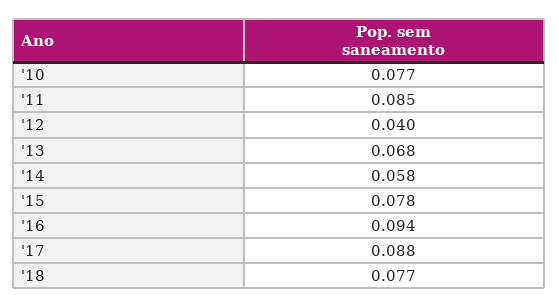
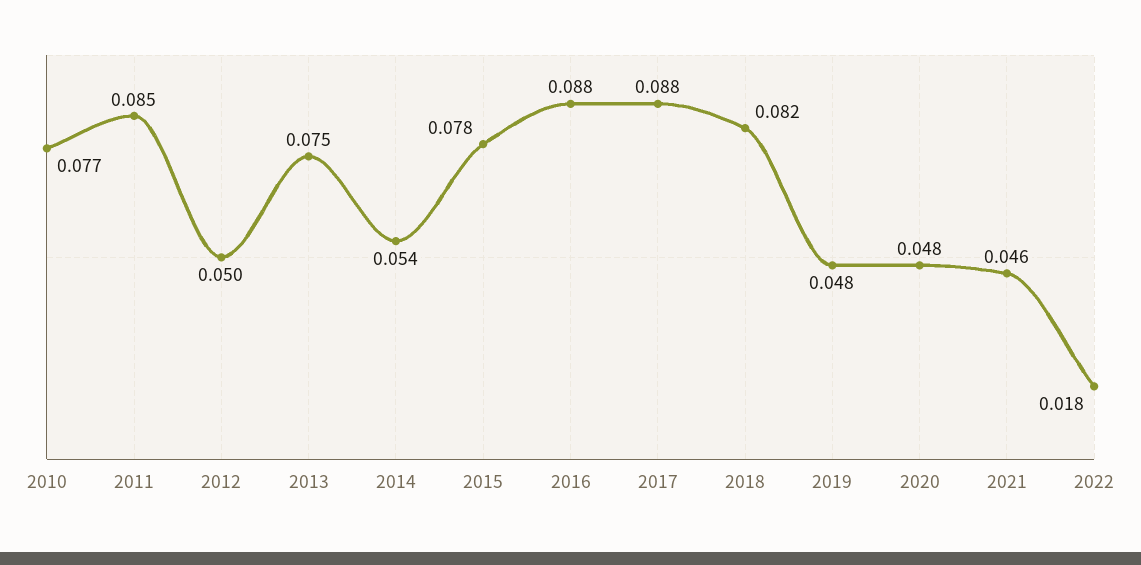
'12: 0.04 -> 0.05
'13: 0.068 -> 0.075
'14: 0.058 -> 0.054
'16: 0.094 -> 0.088
'18: 0.077 -> 0.082
2019: none -> 0.048
2020: none -> 0.048
2021: none -> 0.046
2022: none -> 0.018

